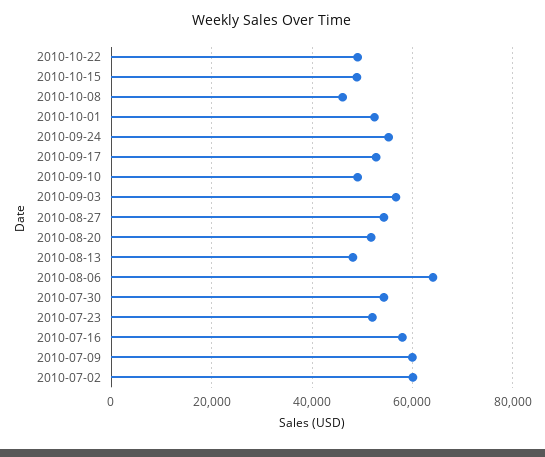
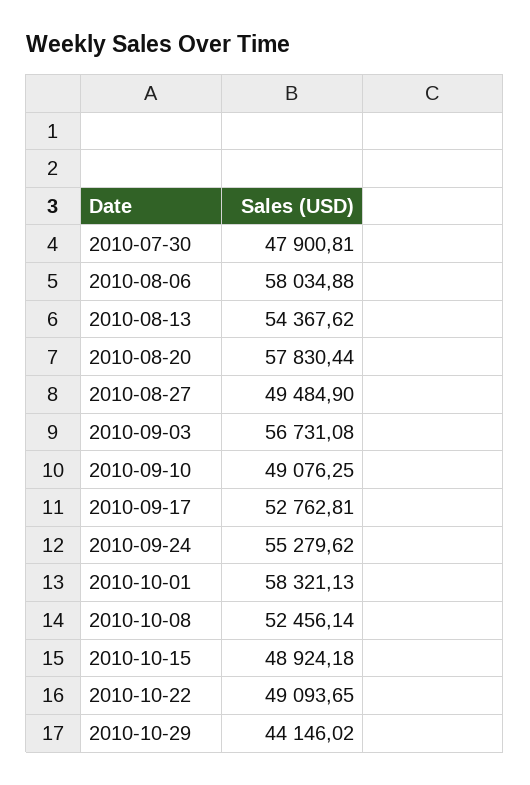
2010-10-08: 46000 -> 52456.14
2010-10-01: 52000 -> 58321.13
2010-08-27: 54000 -> 49484.9
2010-08-20: 52000 -> 57830.44
2010-08-13: 48000 -> 54367.62
2010-08-06: 64000 -> 58034.88
2010-07-30: 54000 -> 47900.81
2010-07-23: 52000 -> none
2010-07-16: 58000 -> none
2010-07-09: 60000 -> none
2010-07-02: 60000 -> none
2010-10-29: none -> 44146.02

